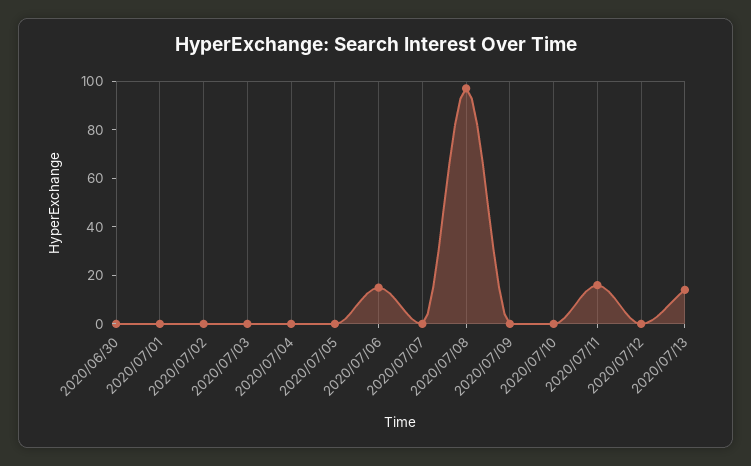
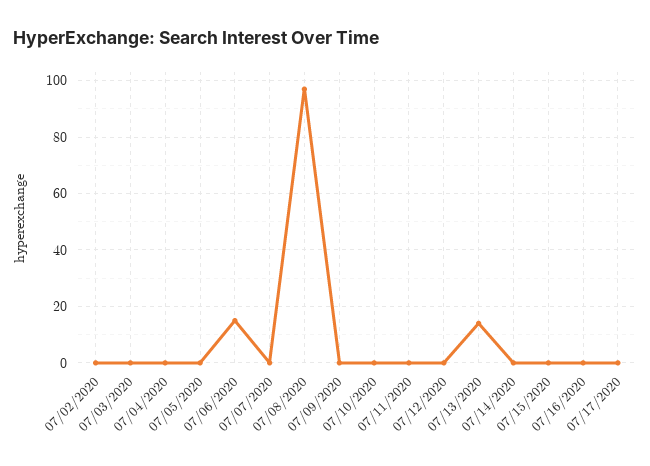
2020/06/30: 0 -> none
2020/07/01: 0 -> none
2020/07/11: 15 -> 0
07/14/2020: none -> 0
07/15/2020: none -> 0
07/16/2020: none -> 0
07/17/2020: none -> 0

